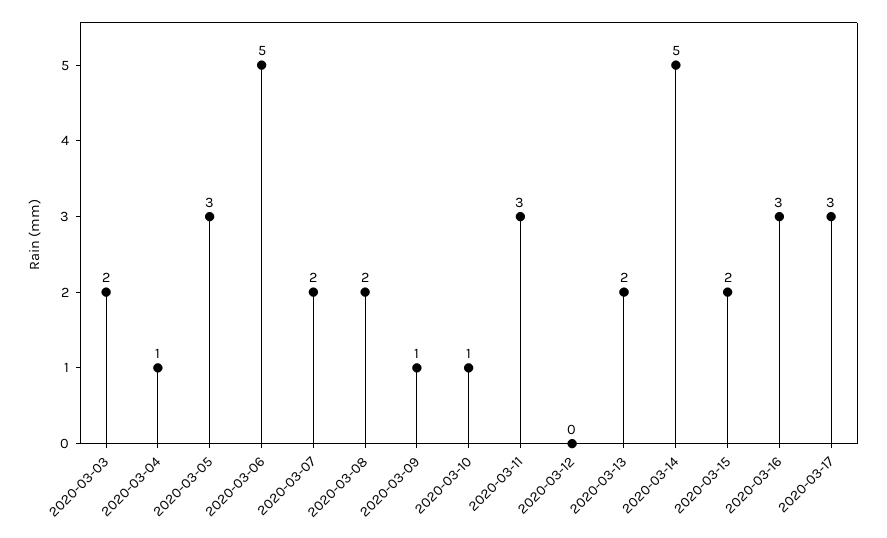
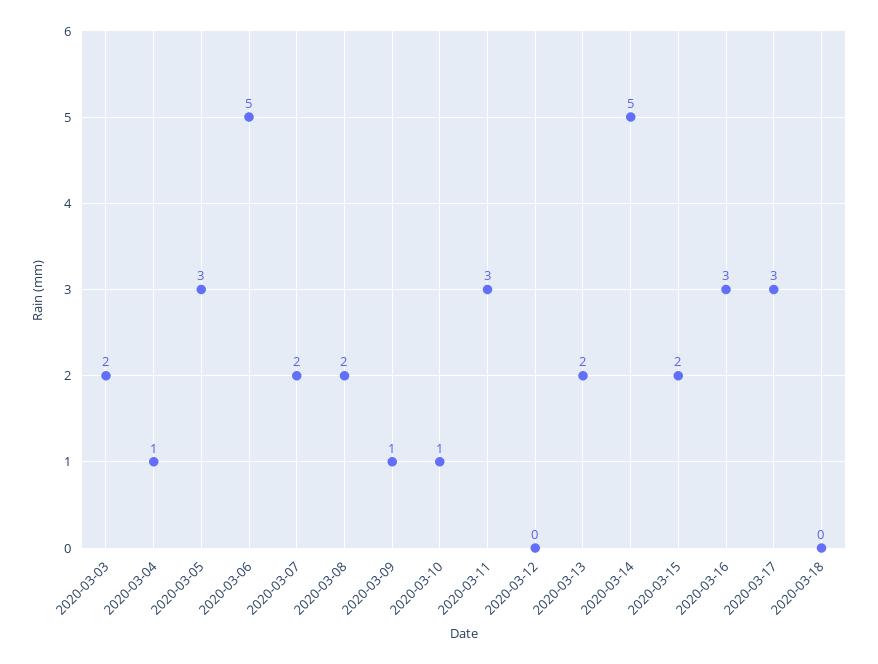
2020-03-18: none -> 0

